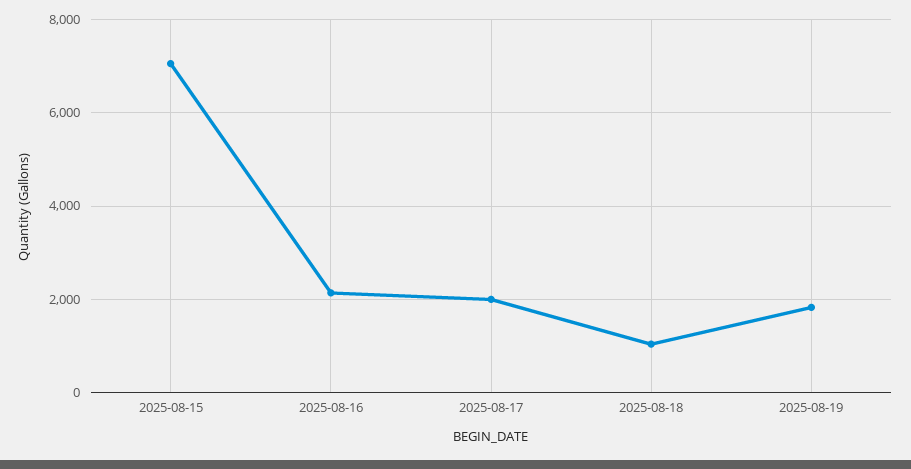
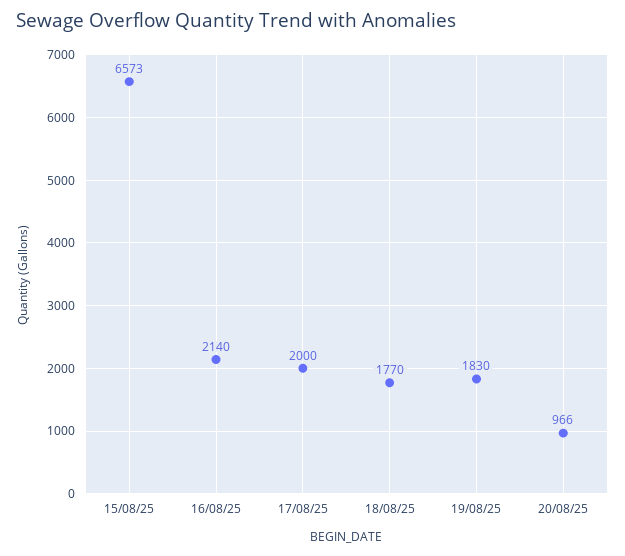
2025-08-15: 7000 -> 6573
2025-08-18: 1000 -> 1770
20/08/25: none -> 966

